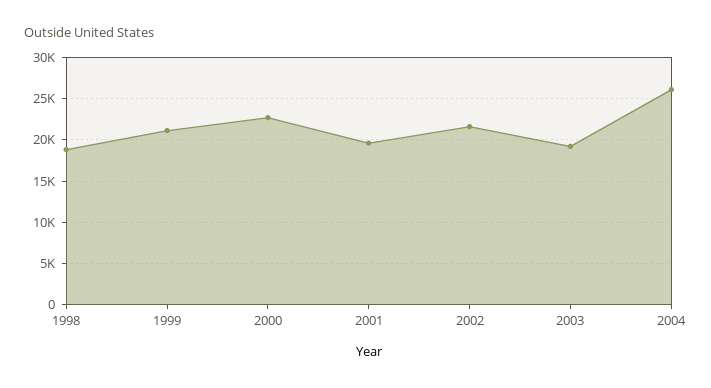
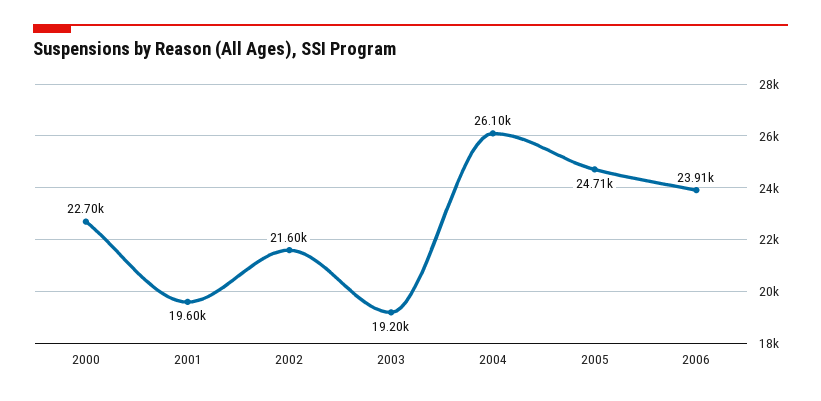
1998: 19000 -> none
1999: 21000 -> none
2005: none -> 24710
2006: none -> 23910

